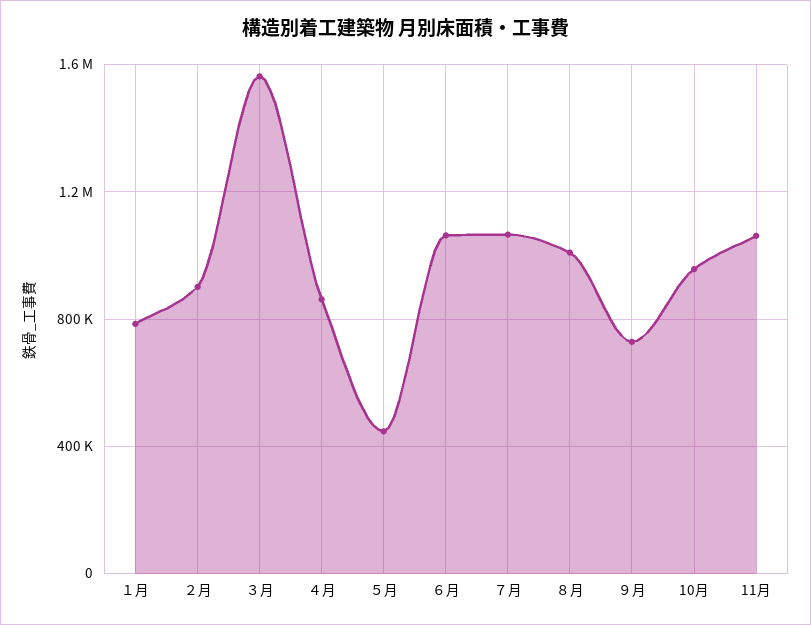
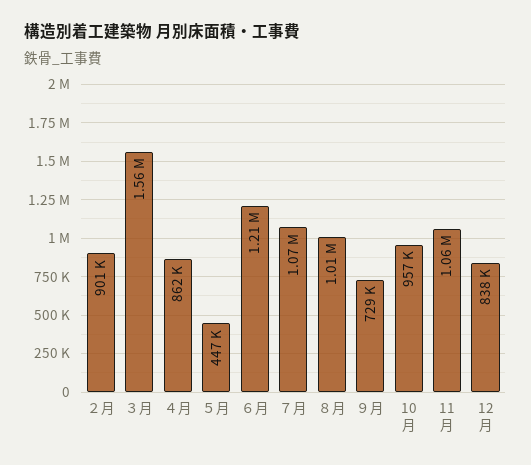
１月: 800000 -> none
６月: 1050000 -> 1210000
12月: none -> 838000

